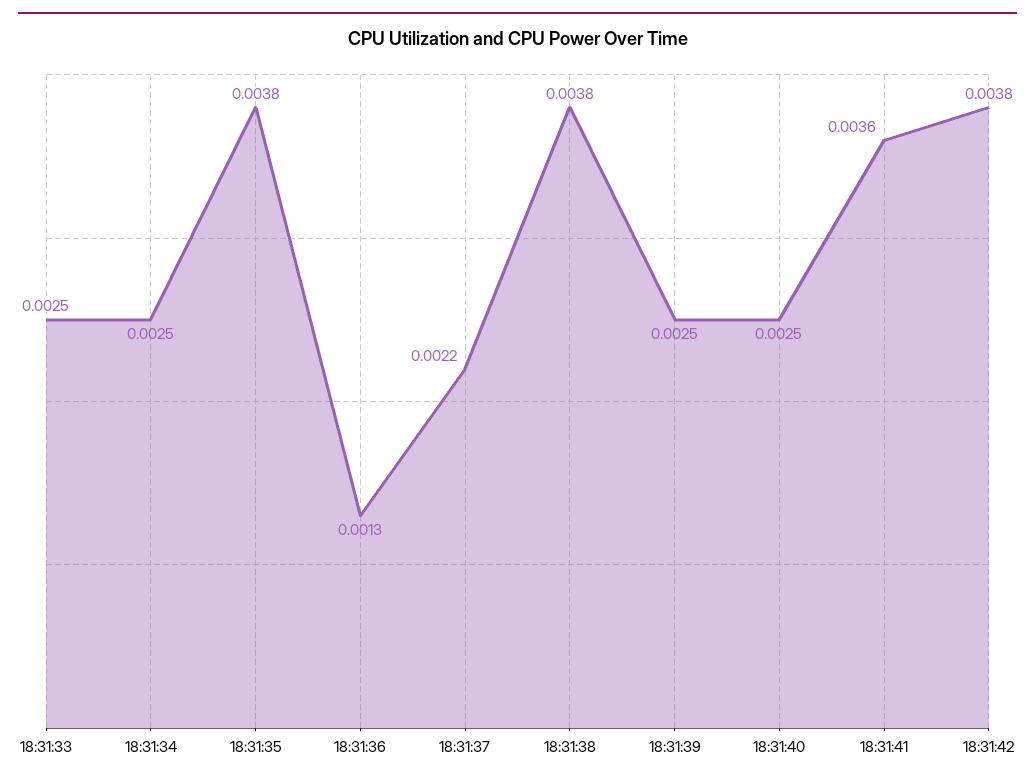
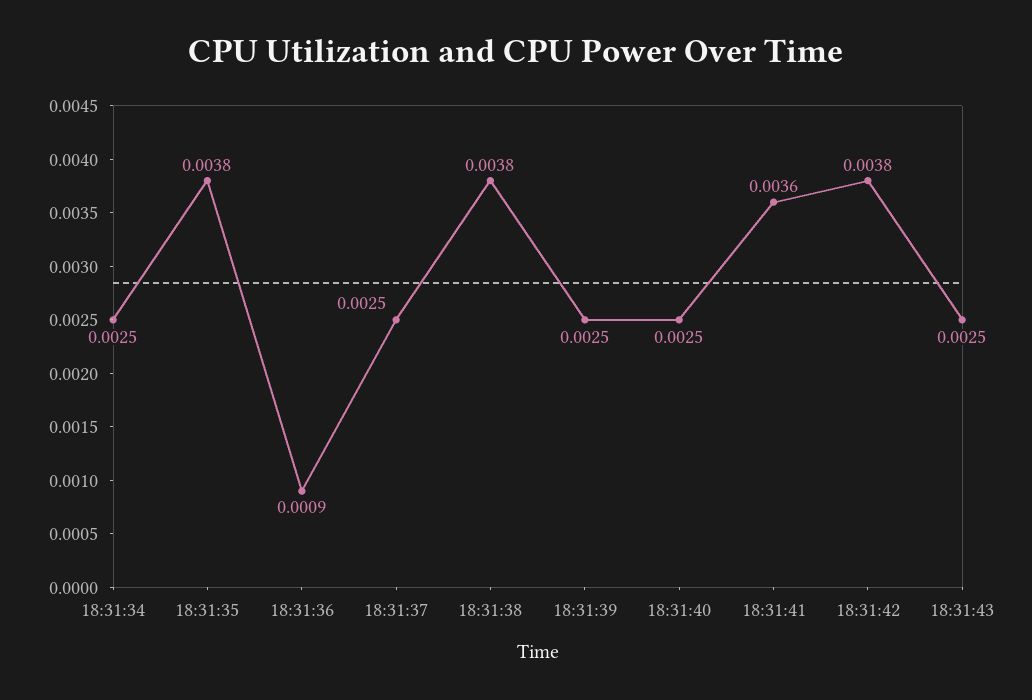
18:31:33: 0.0025 -> none
18:31:36: 0.0013 -> 0.0009
18:31:37: 0.0022 -> 0.0025
18:31:43: none -> 0.0025

